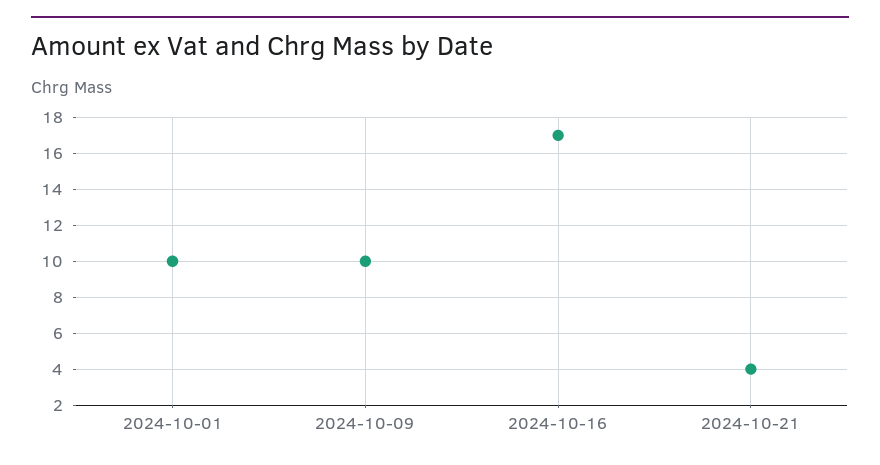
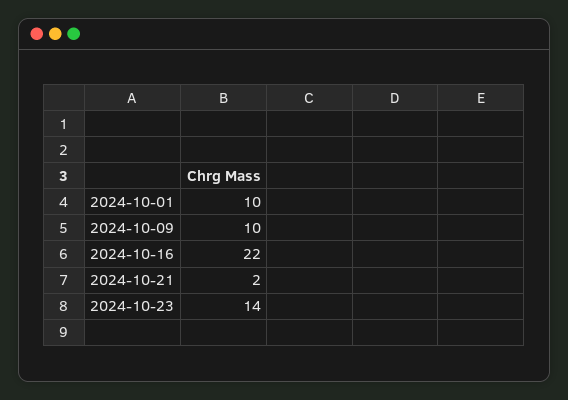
2024-10-16: 17 -> 22
2024-10-21: 4 -> 2
2024-10-23: none -> 14

